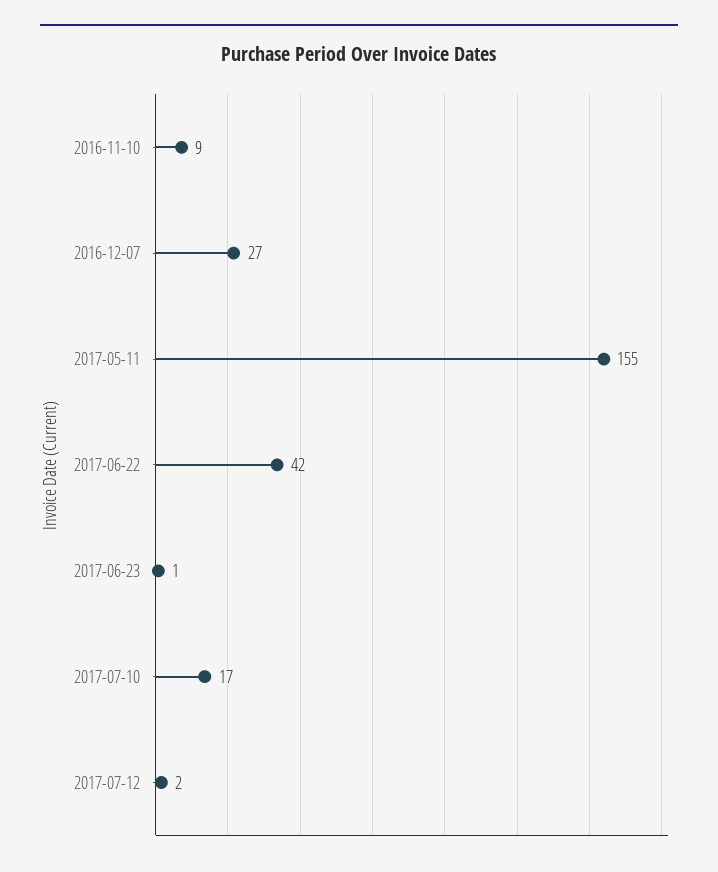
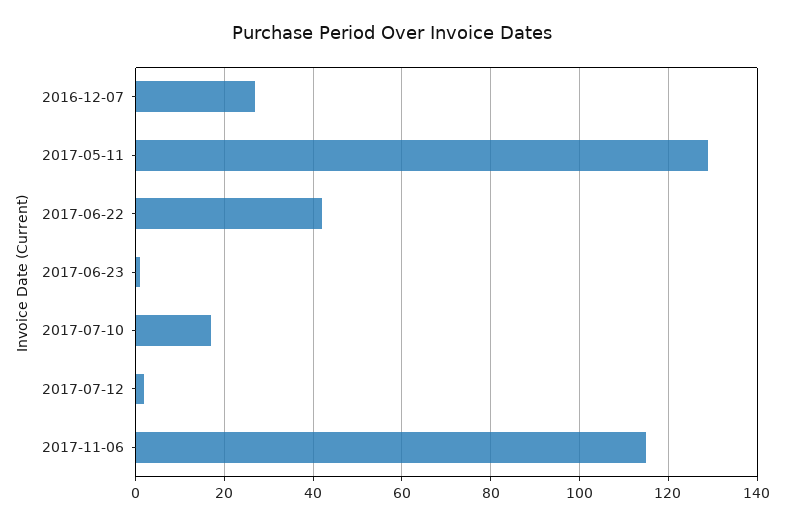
2016-11-10: 9 -> none
2017-05-11: 155 -> 130
2017-11-06: none -> 115

